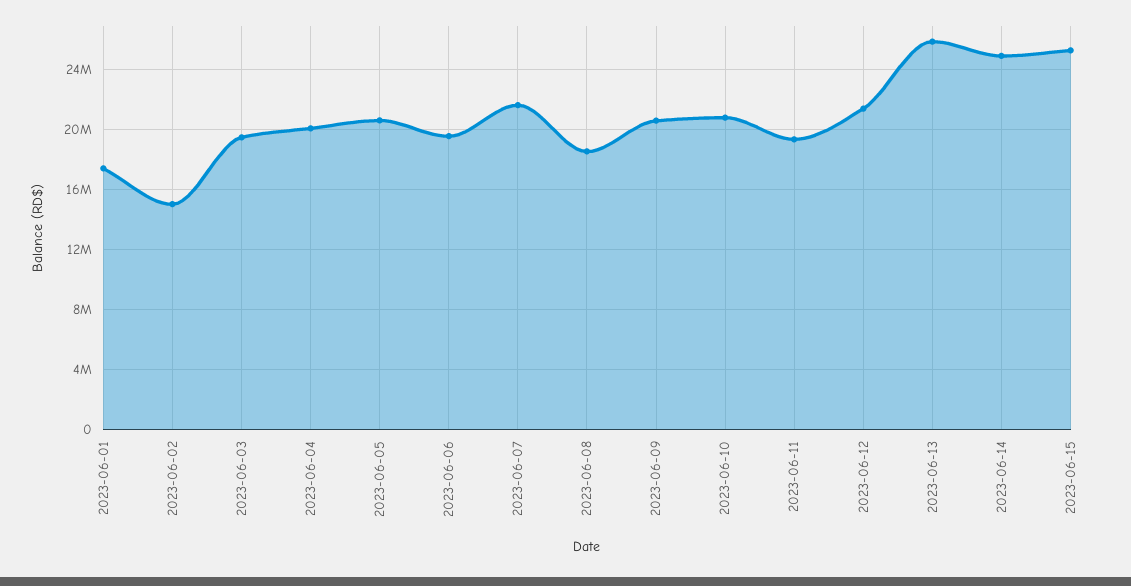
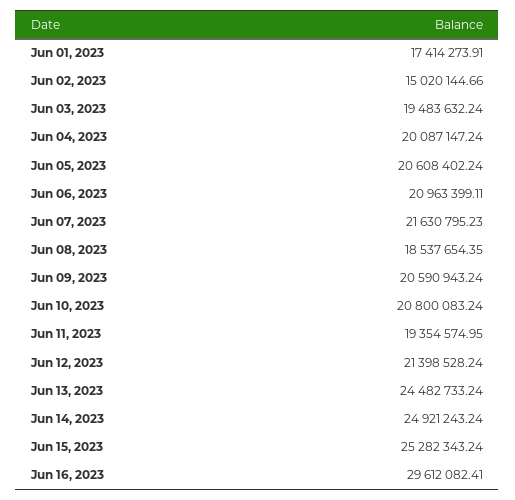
2023-06-06: 19500000 -> 20963399.11
2023-06-13: 26000000 -> 24482733.24
Jun 16, 2023: none -> 29612082.41

